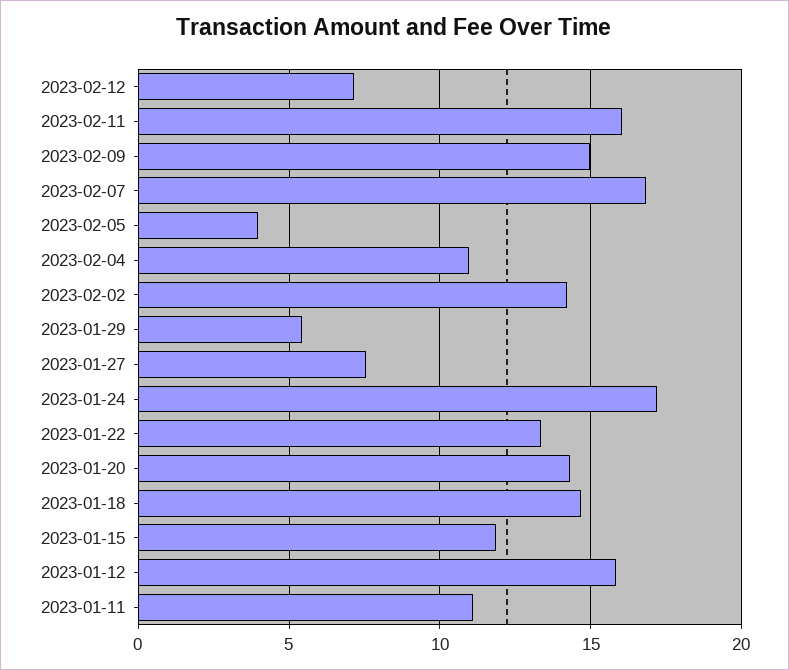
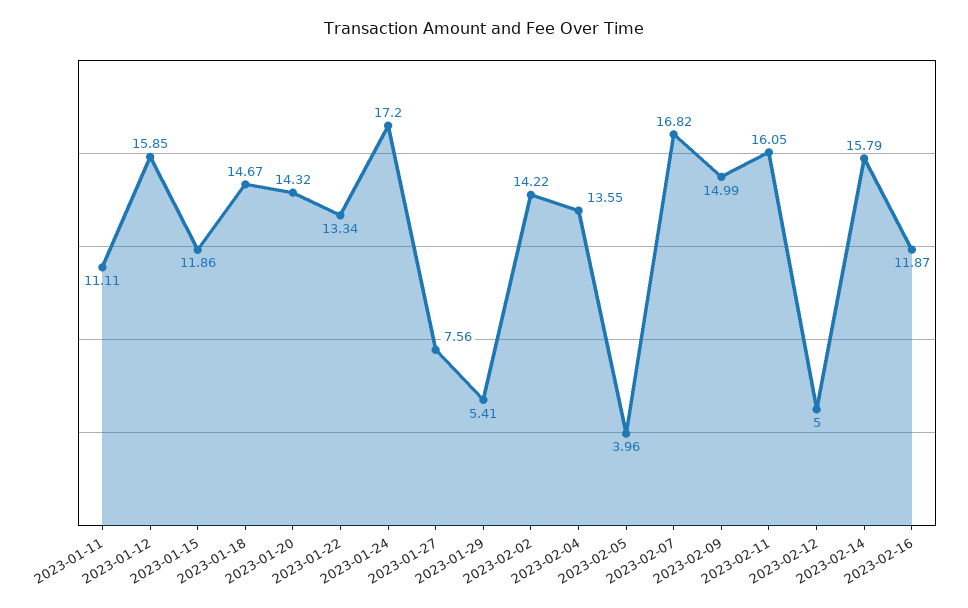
2023-02-12: 7 -> 5
2023-02-04: 11 -> 13.55
2023-02-14: none -> 15.79
2023-02-16: none -> 11.87

